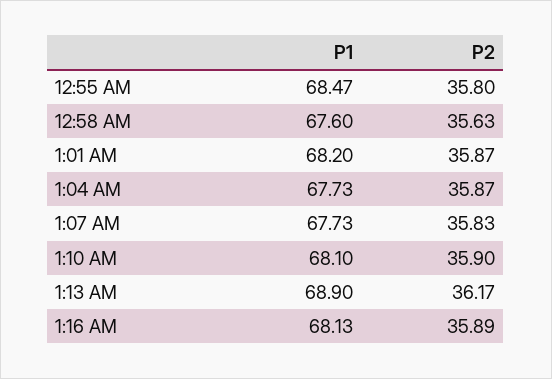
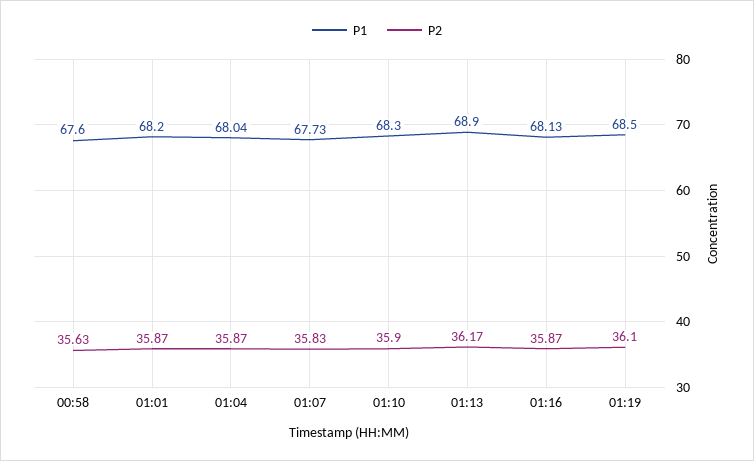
P1, 12:55 AM: 68.47 -> none
P2, 12:55 AM: 35.8 -> none
P1, 1:04 AM: 67.73 -> 68.04
P1, 1:10 AM: 68.1 -> 68.3
P2, 1:16 AM: 35.89 -> 35.87
P1, 01:19: none -> 68.5
P2, 01:19: none -> 36.1

